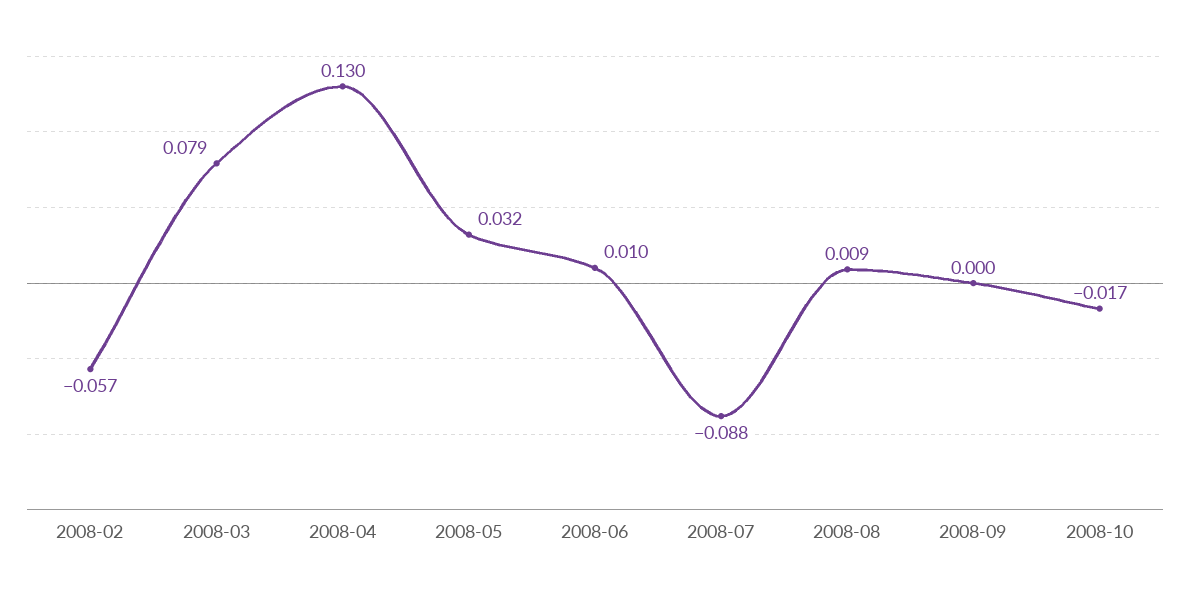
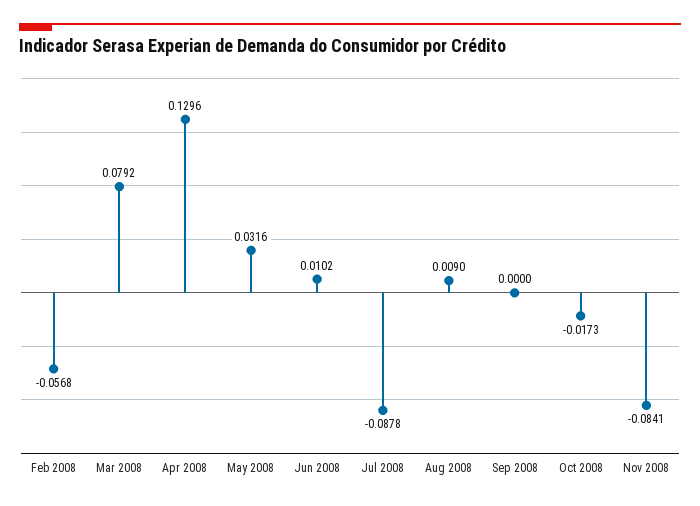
Nov 2008: none -> -0.0841

